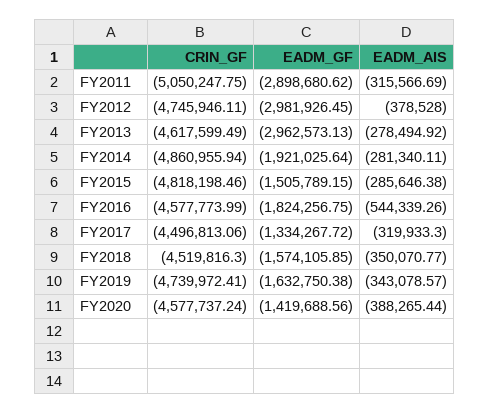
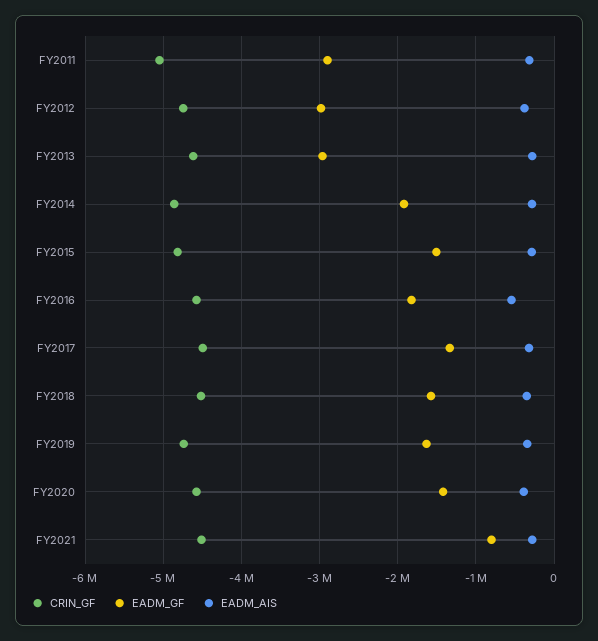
CRIN_GF, FY2021: none -> -4500000
EADM_GF, FY2021: none -> -800000
EADM_AIS, FY2021: none -> -300000

